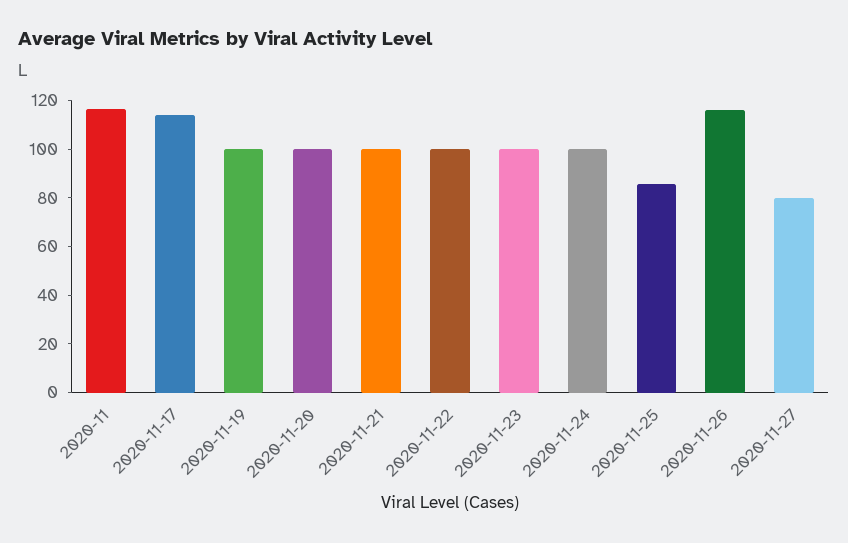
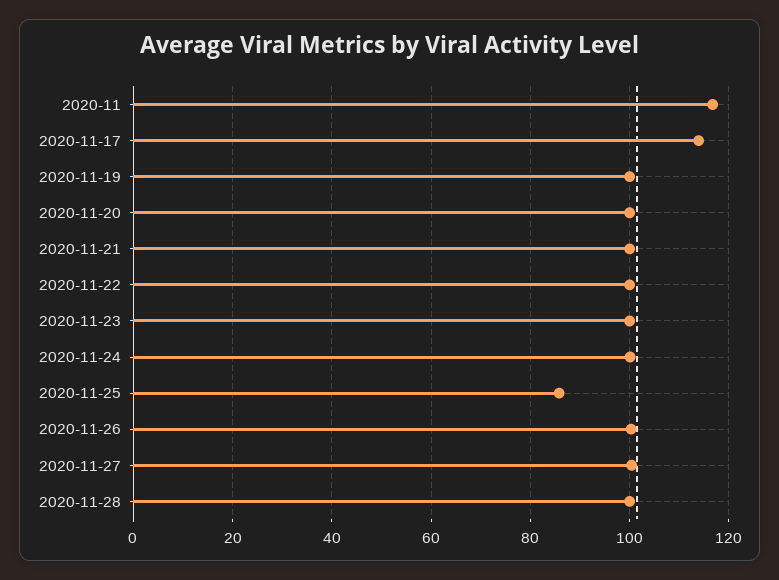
2020-11-26: 115 -> 100
2020-11-27: 80 -> 100
2020-11-28: none -> 100

